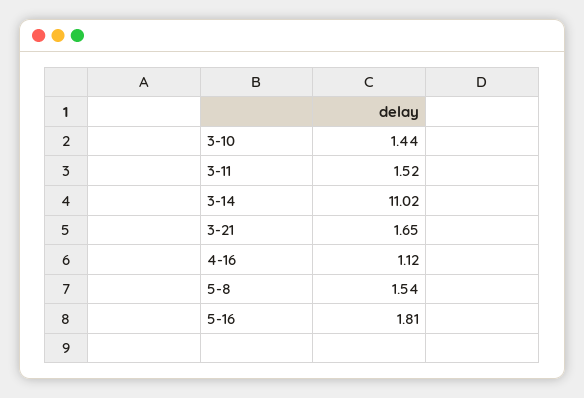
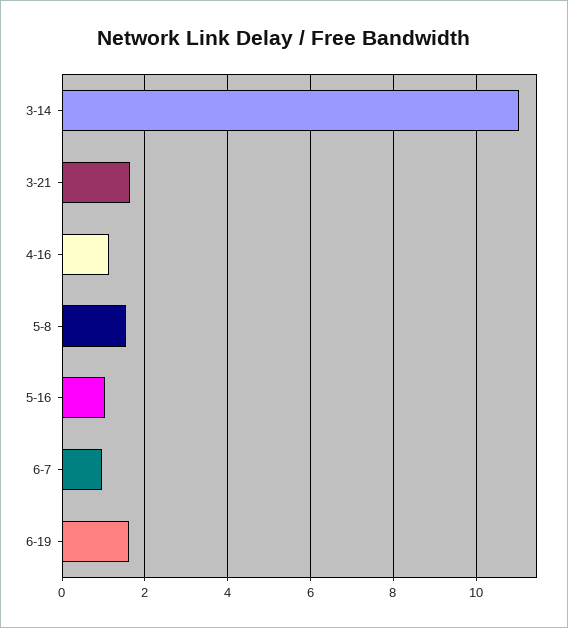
3-10: 1.44 -> none
3-11: 1.52 -> none
5-16: 1.81 -> 1
6-7: none -> 1
6-19: none -> 1.6

